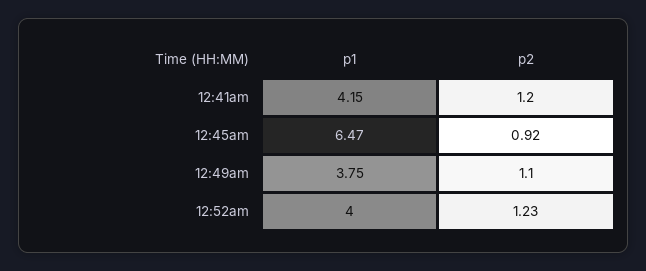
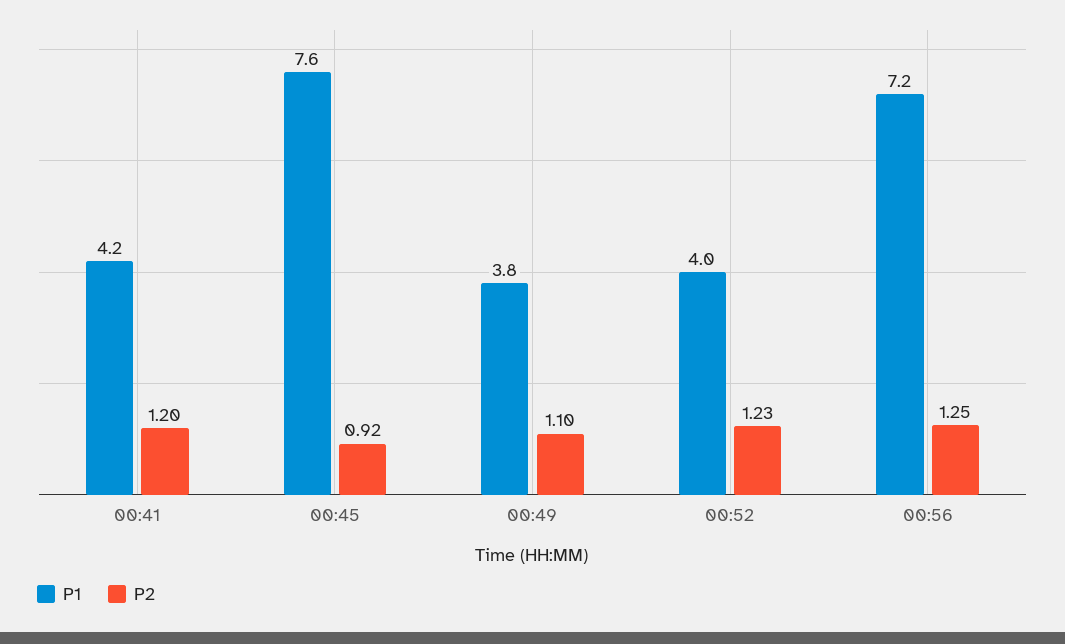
p1, 12:45am: 6.47 -> 7.6
p1, 00:56: none -> 7.2
p2, 00:56: none -> 1.25

